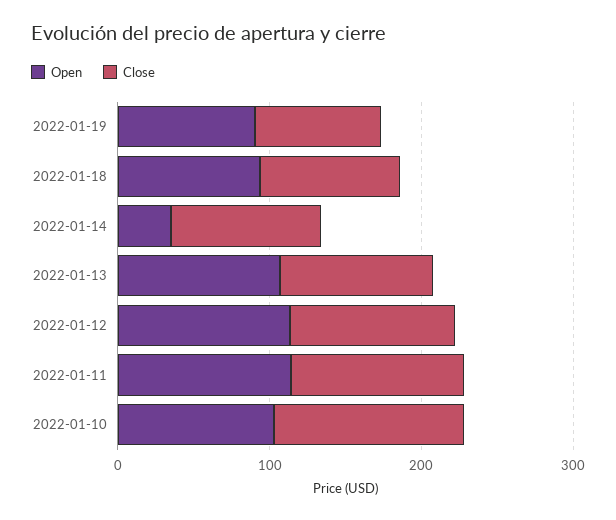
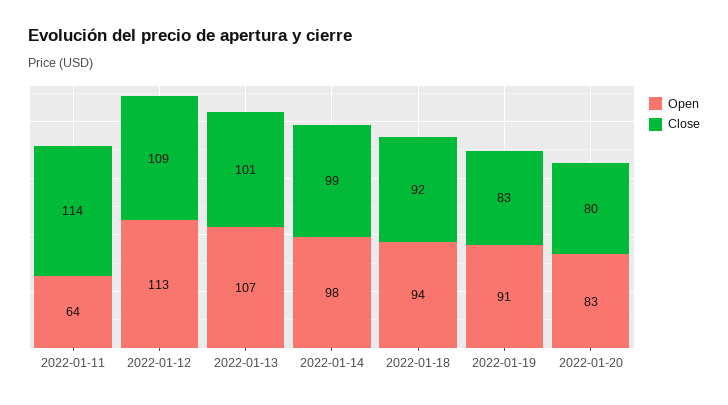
Open, 2022-01-14: 40 -> 98
Open, 2022-01-11: 120 -> 64
Open, 2022-01-10: 100 -> none
Close, 2022-01-10: 120 -> none
Open, 2022-01-20: none -> 83
Close, 2022-01-20: none -> 80

